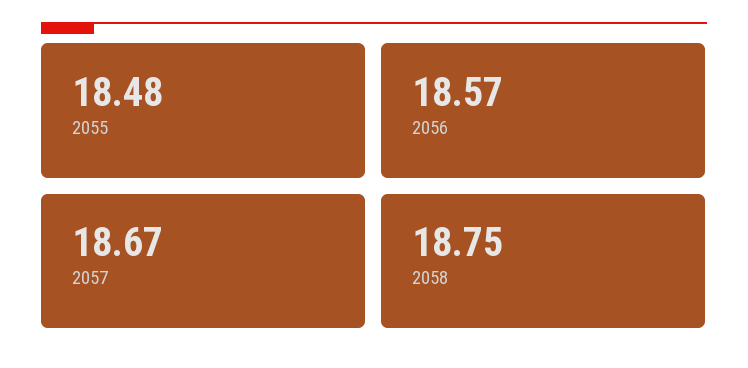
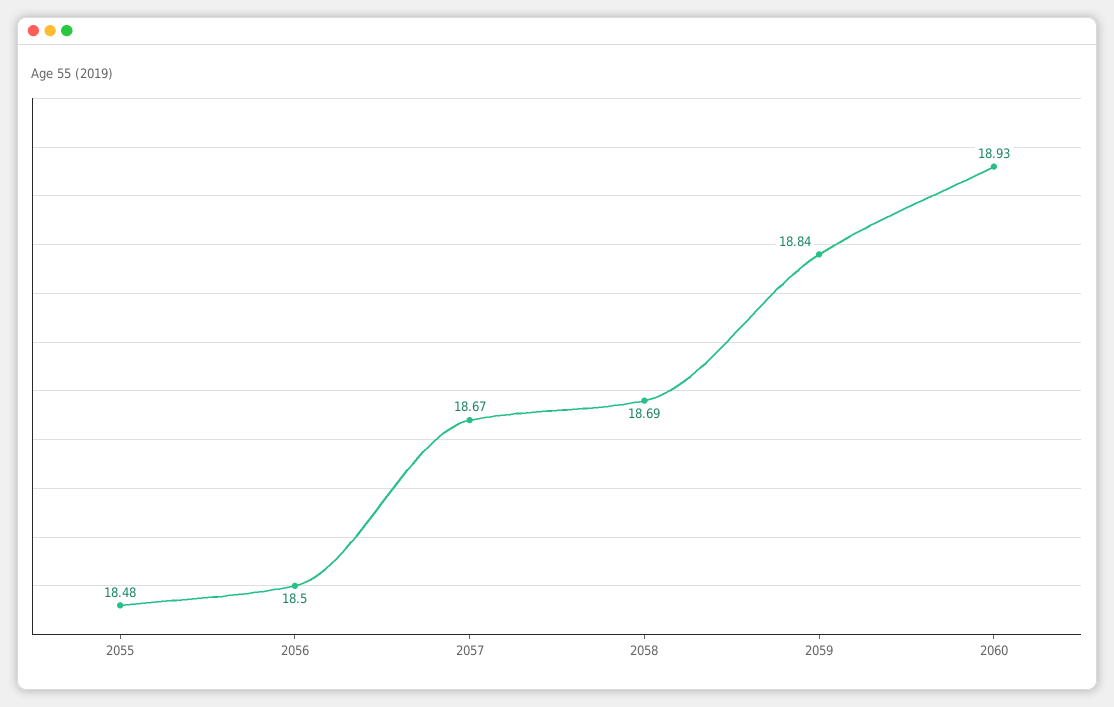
2056: 18.57 -> 18.5
2058: 18.75 -> 18.69
2059: none -> 18.84
2060: none -> 18.93

